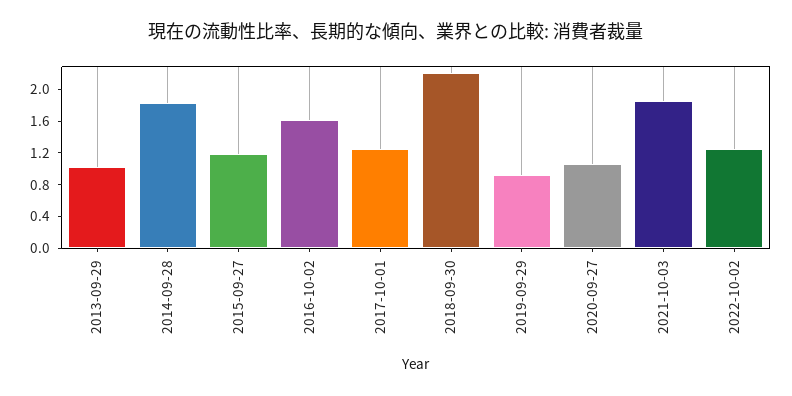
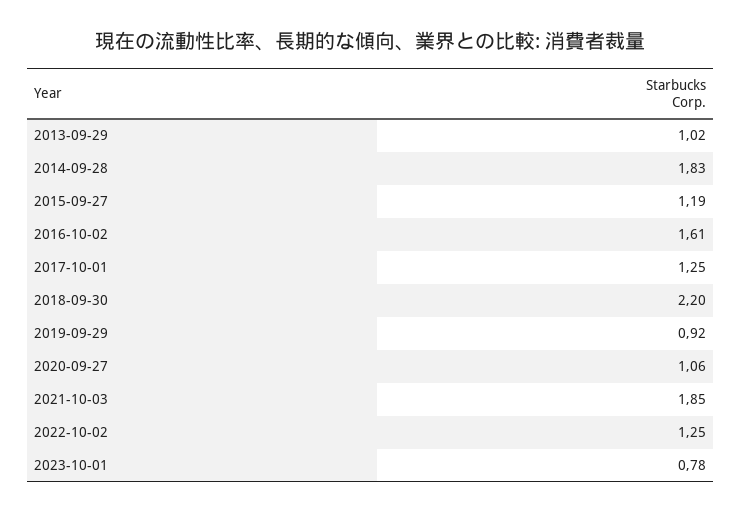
2023-10-01: none -> 0.78

